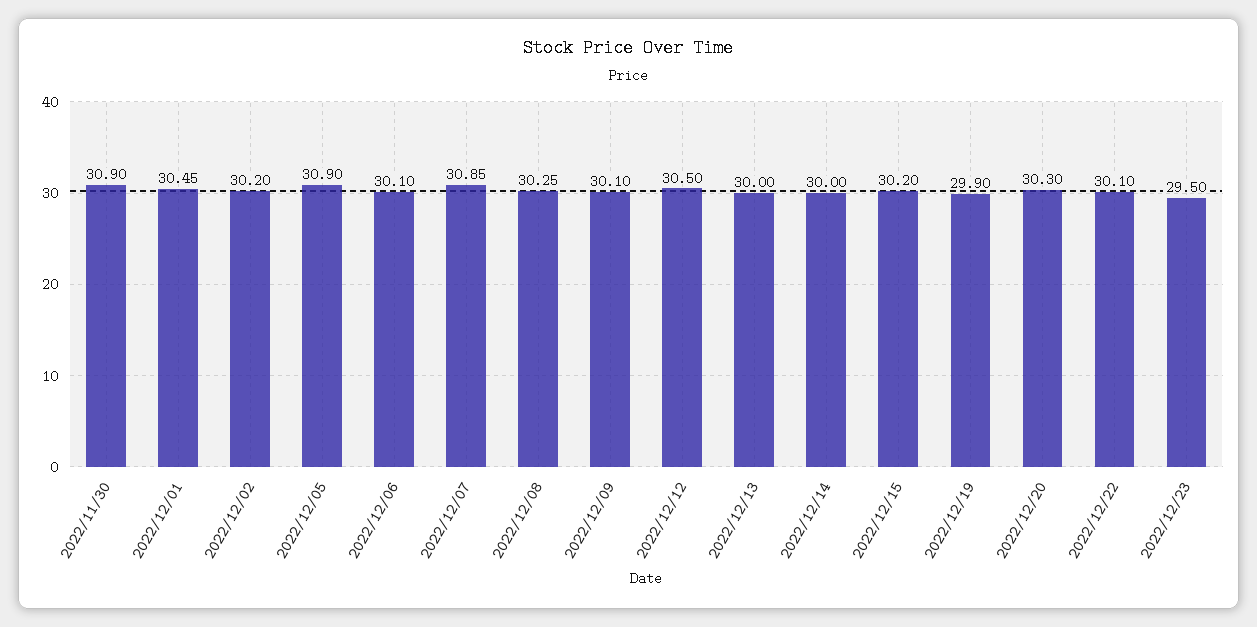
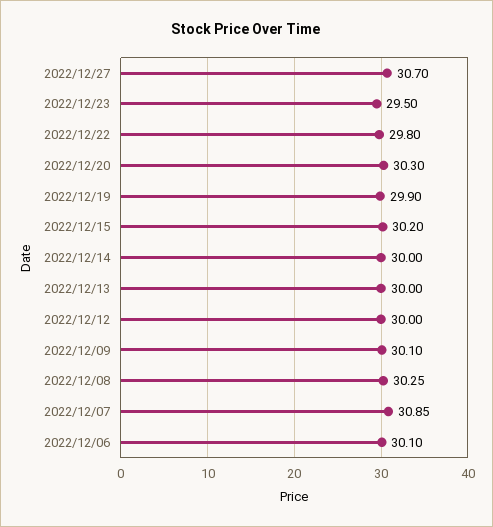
2022/11/30: 30.9 -> none
2022/12/01: 30.45 -> none
2022/12/02: 30.2 -> none
2022/12/05: 30.9 -> none
2022/12/12: 30.5 -> 30
2022/12/22: 30.1 -> 29.8
2022/12/27: none -> 30.7

